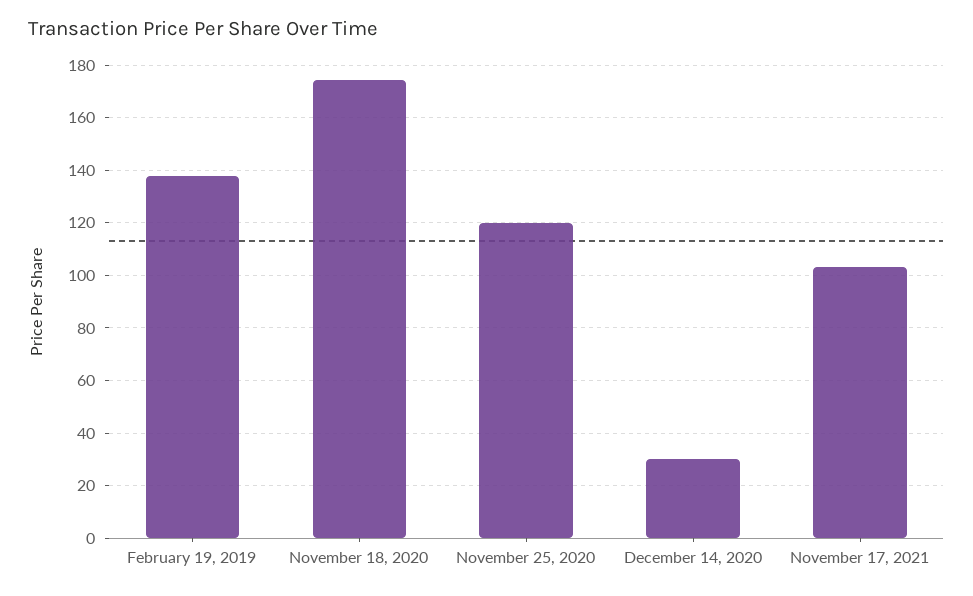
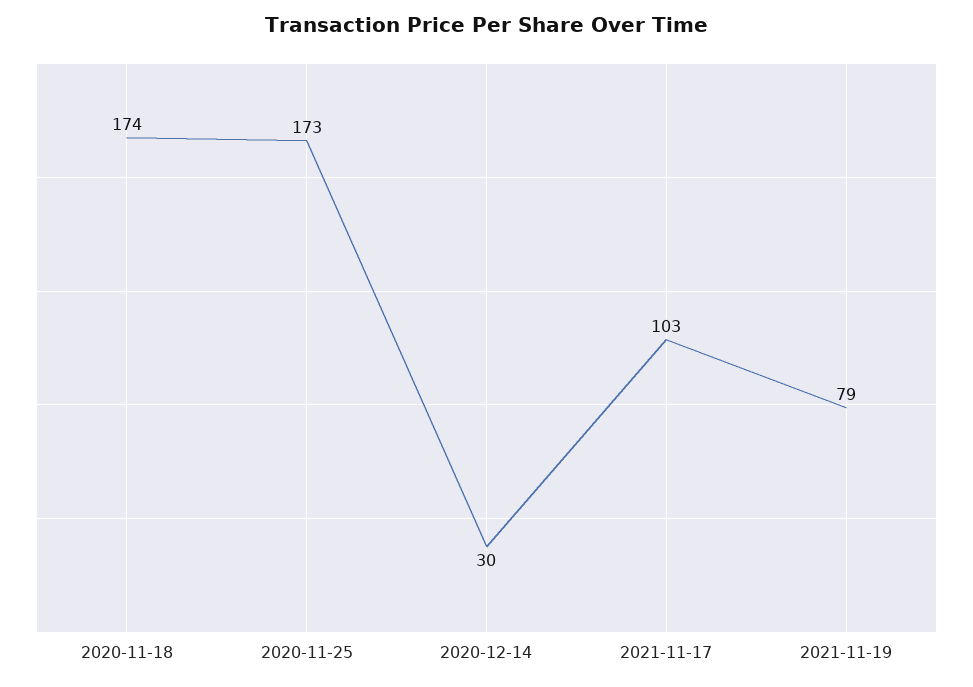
February 19, 2019: 137.5 -> none
November 25, 2020: 120 -> 173
2021-11-19: none -> 79

